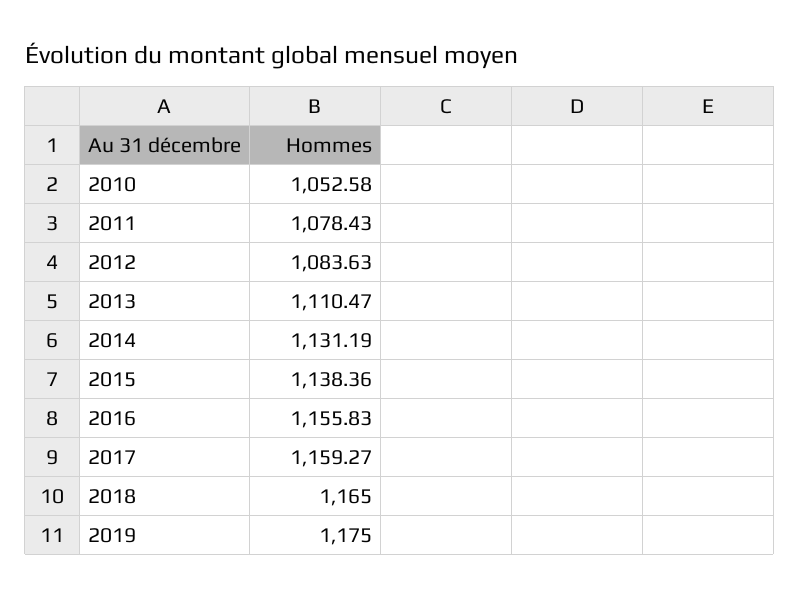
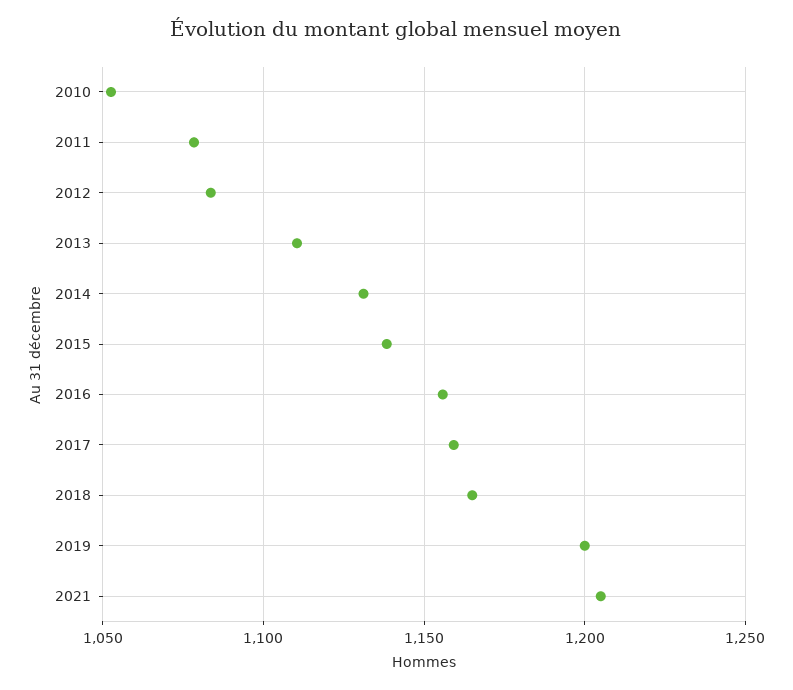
2019: 1175 -> 1200
2021: none -> 1205

